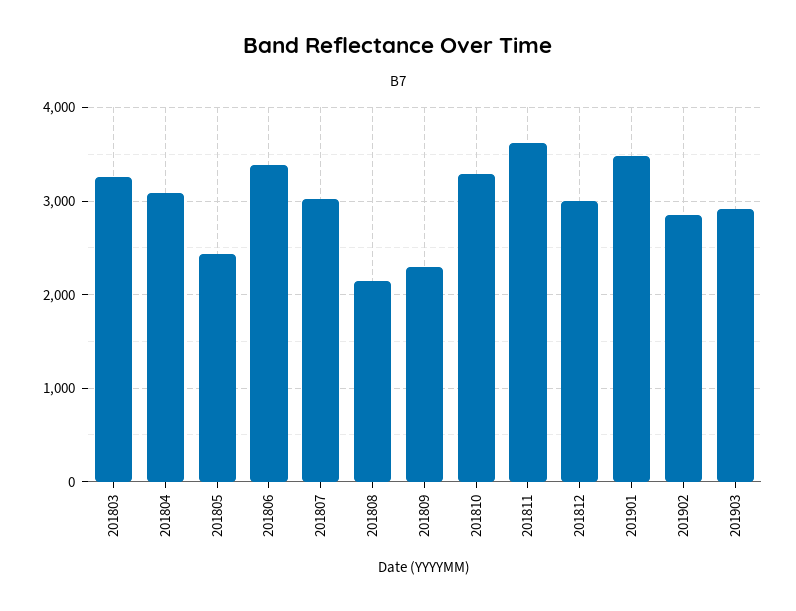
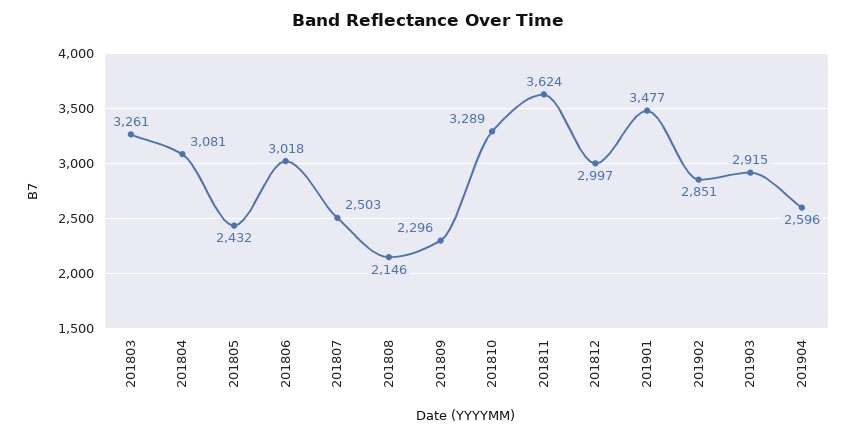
201806: 3400 -> 3018
201807: 3000 -> 2503
201904: none -> 2596

